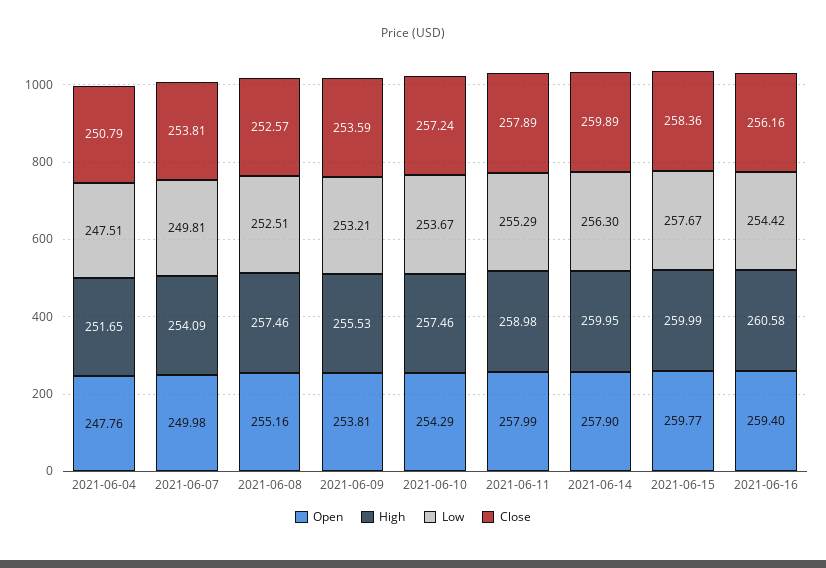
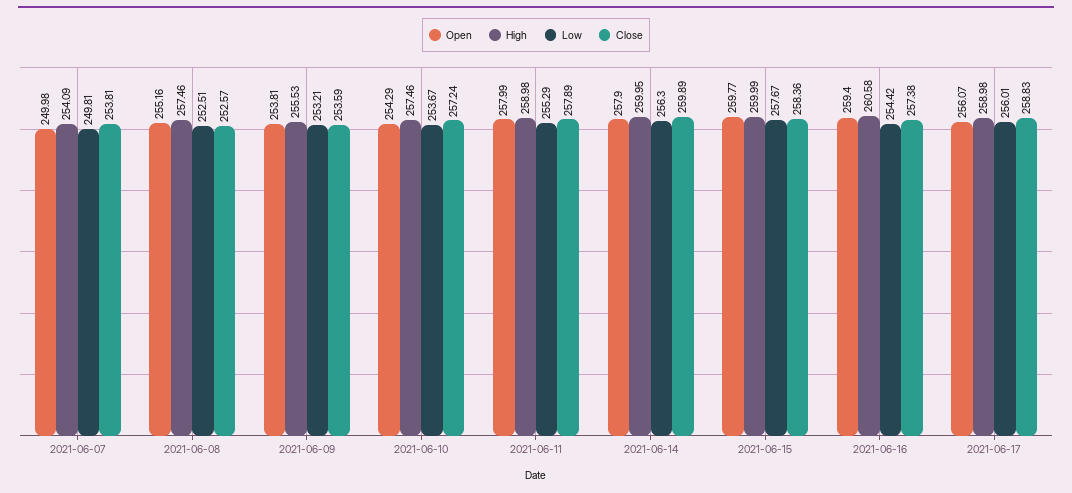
Open, 2021-06-04: 247.76 -> none
High, 2021-06-04: 251.65 -> none
Low, 2021-06-04: 247.51 -> none
Close, 2021-06-04: 250.79 -> none
Close, 2021-06-16: 256.16 -> 257.38
Open, 2021-06-17: none -> 256.07
High, 2021-06-17: none -> 258.98
Low, 2021-06-17: none -> 256.01
Close, 2021-06-17: none -> 258.83

